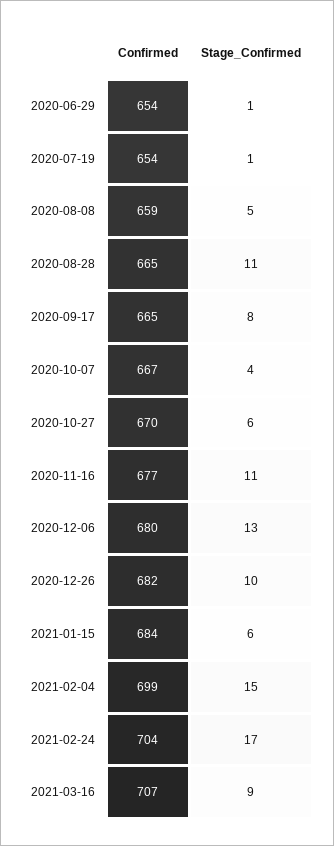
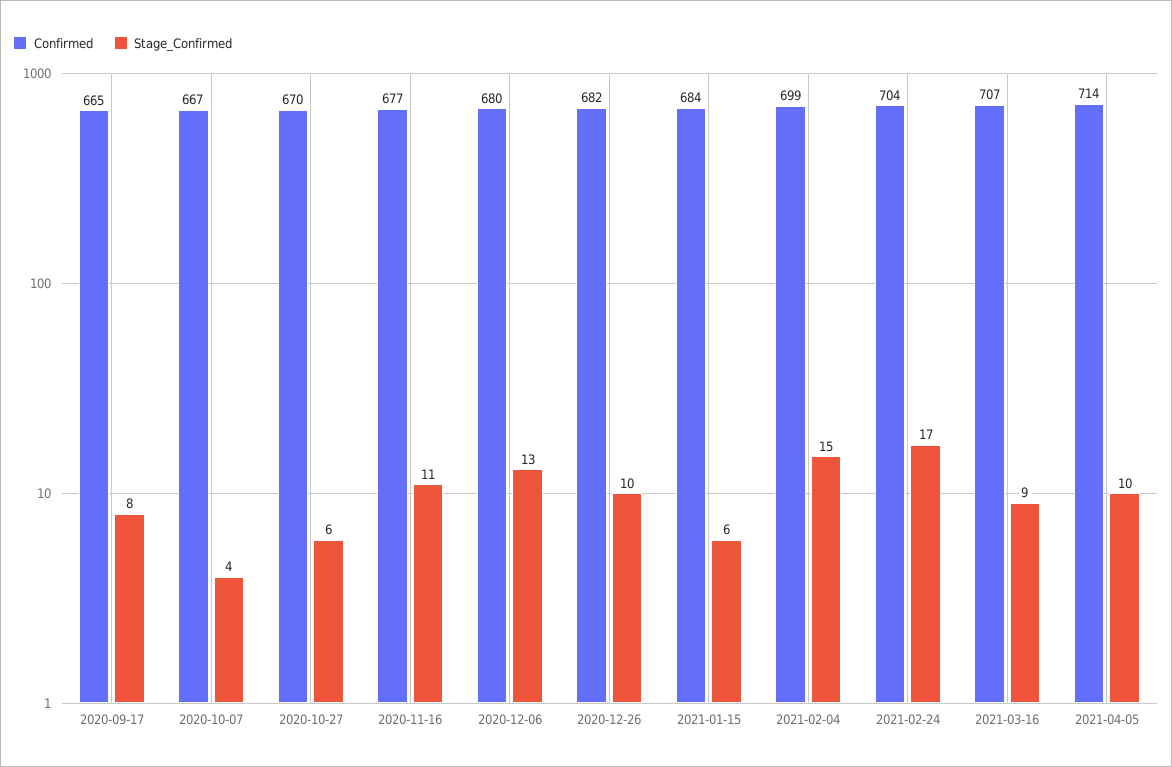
Confirmed, 2020-06-29: 654 -> none
Stage_Confirmed, 2020-06-29: 1 -> none
Confirmed, 2020-07-19: 654 -> none
Stage_Confirmed, 2020-07-19: 1 -> none
Confirmed, 2020-08-08: 659 -> none
Stage_Confirmed, 2020-08-08: 5 -> none
Confirmed, 2020-08-28: 665 -> none
Stage_Confirmed, 2020-08-28: 11 -> none
Confirmed, 2021-04-05: none -> 714
Stage_Confirmed, 2021-04-05: none -> 10

